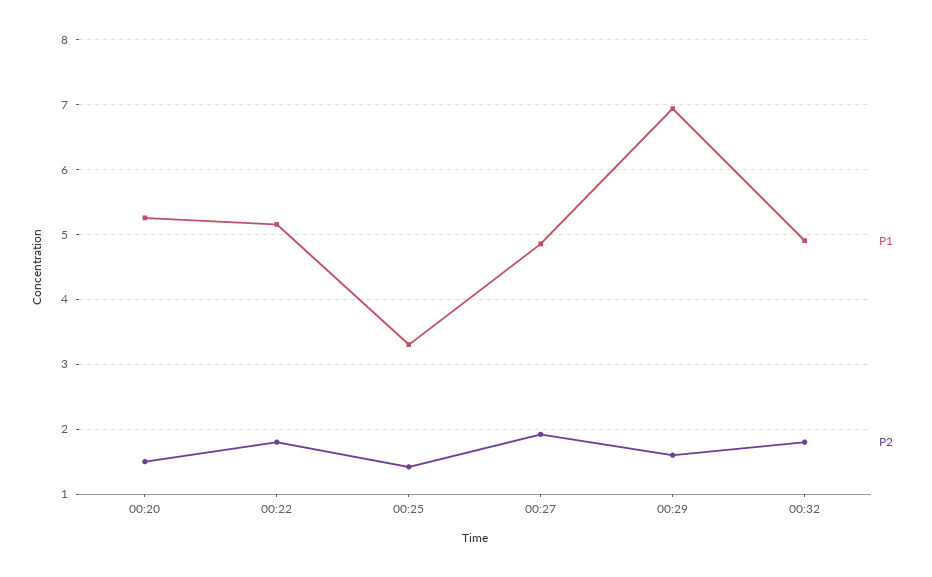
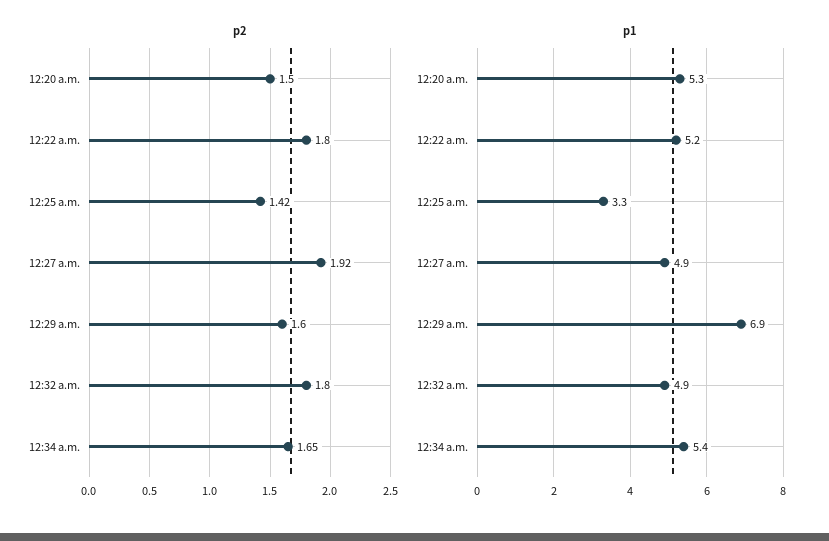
P2, 12:34 a.m.: none -> 1.65
P1, 12:34 a.m.: none -> 5.4

